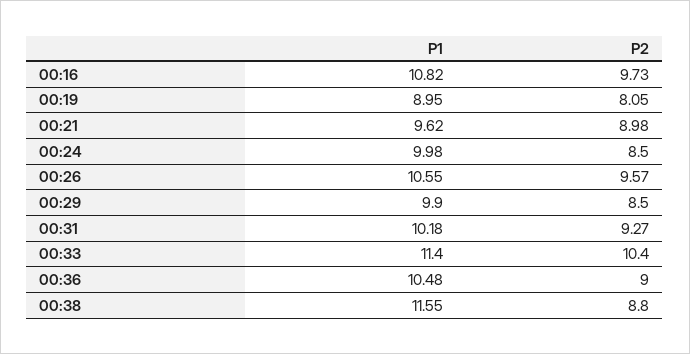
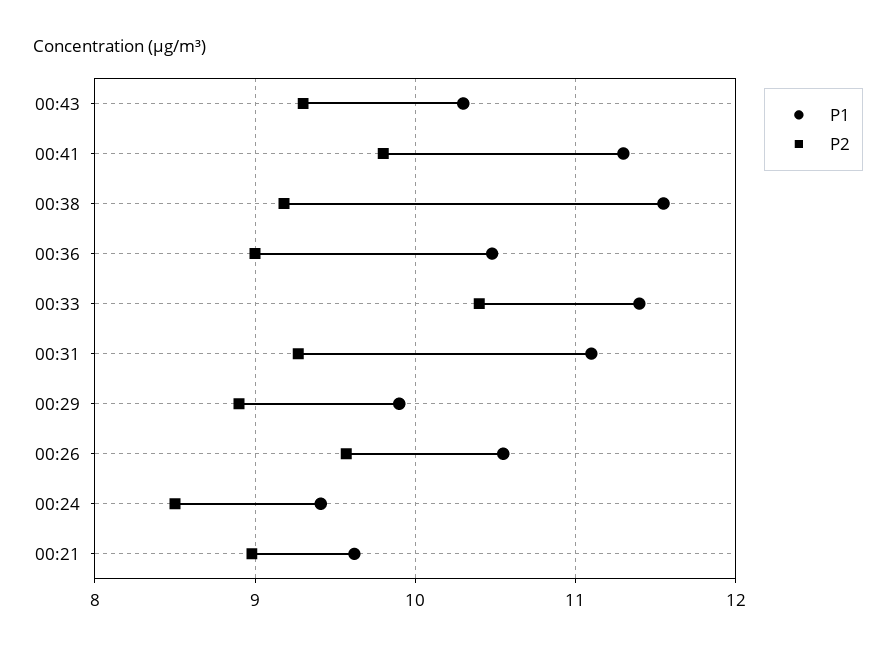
P1, 00:16: 10.82 -> none
P2, 00:16: 9.73 -> none
P1, 00:19: 8.95 -> none
P2, 00:19: 8.05 -> none
P1, 00:24: 9.98 -> 9.4
P2, 00:29: 8.5 -> 8.9
P1, 00:31: 10.18 -> 11.1
P2, 00:38: 8.8 -> 9.2
P1, 00:43: none -> 10.3
P2, 00:43: none -> 9.3
P1, 00:41: none -> 11.3
P2, 00:41: none -> 9.8

